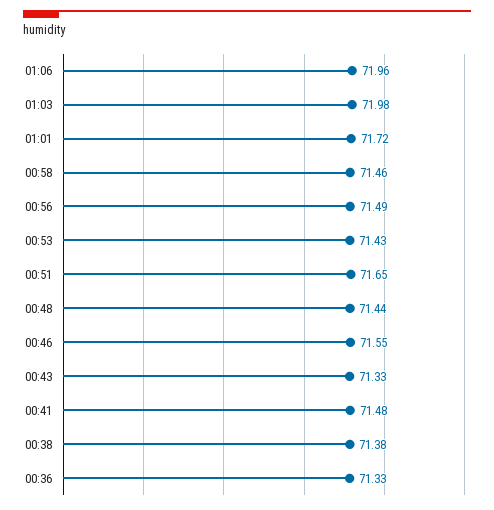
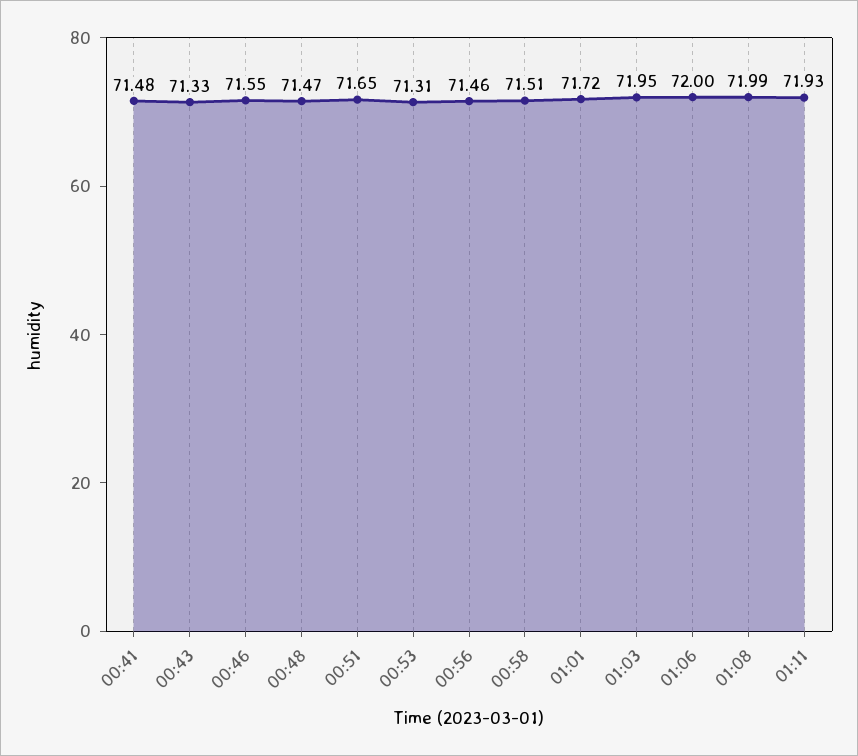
01:06: 71.96 -> 72
01:03: 71.98 -> 71.95
00:58: 71.46 -> 71.51
00:56: 71.49 -> 71.46
00:53: 71.43 -> 71.31
00:48: 71.44 -> 71.47
00:38: 71.38 -> none
00:36: 71.33 -> none
01:08: none -> 71.99
01:11: none -> 71.93

